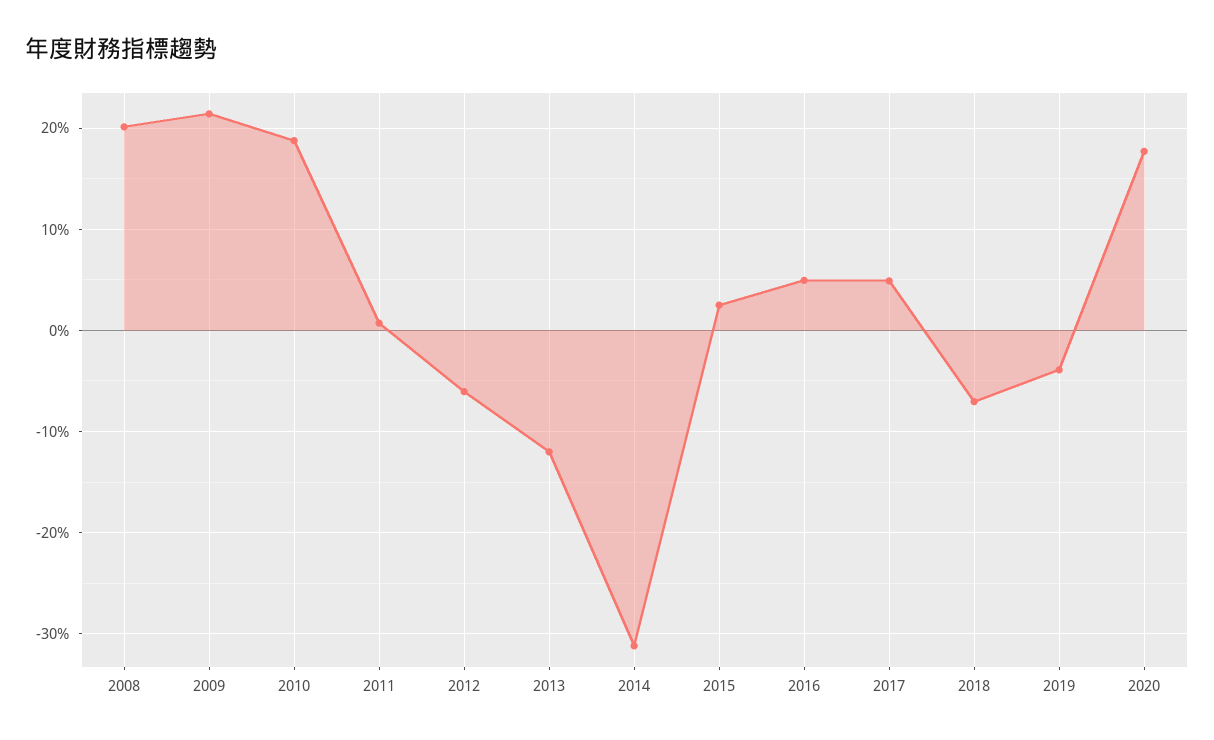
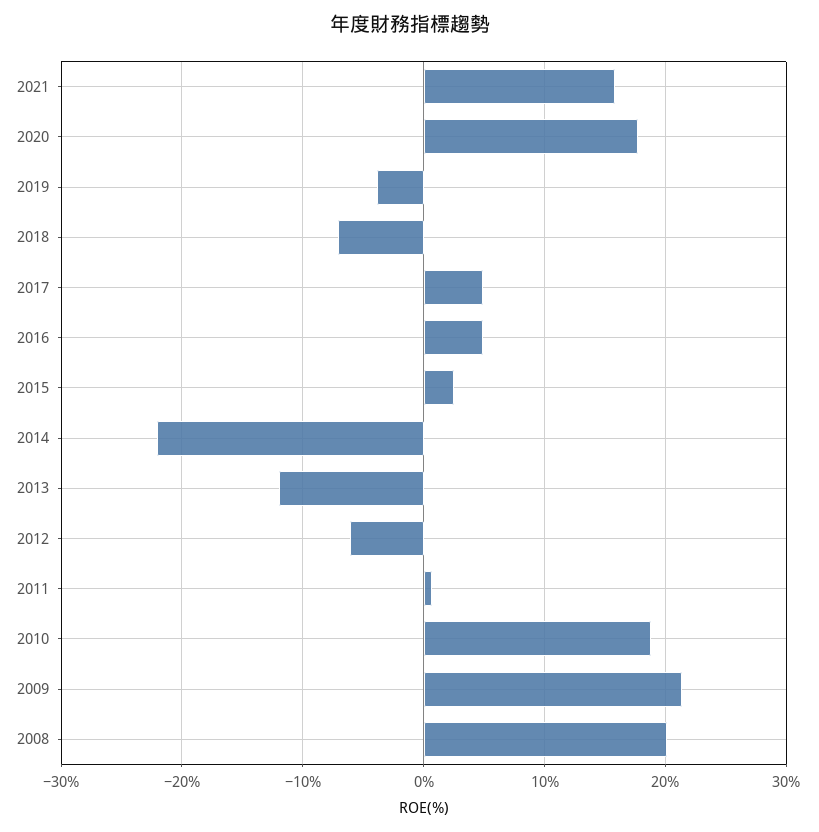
2014: -31 -> -22
2021: none -> 16

